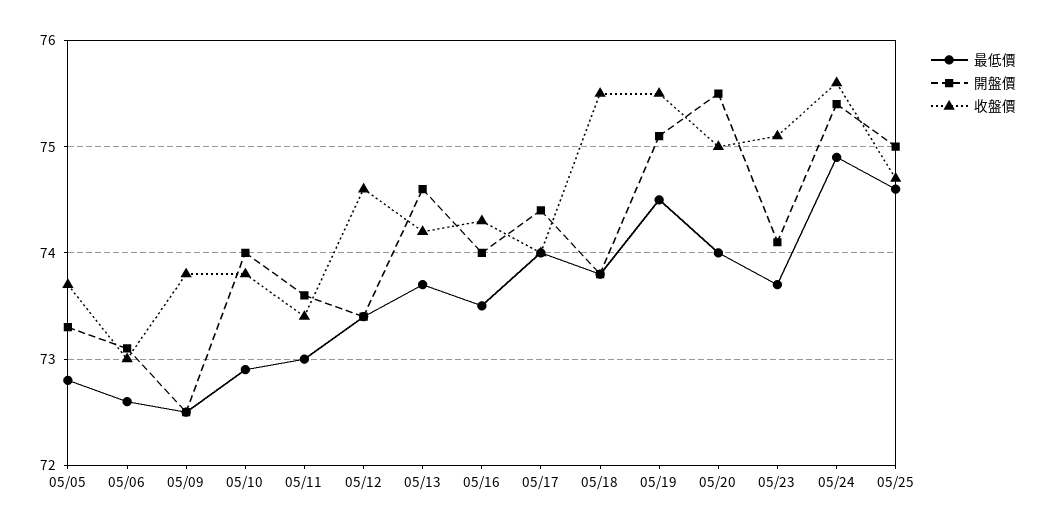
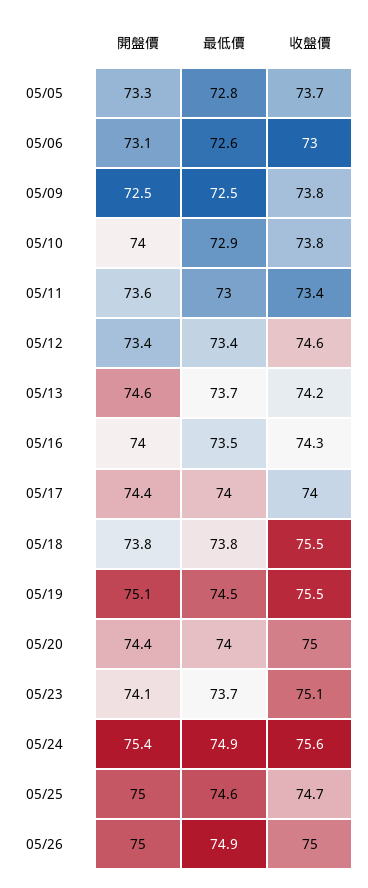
開盤價, 05/20: 75.5 -> 74.4
開盤價, 05/26: none -> 75
最低價, 05/26: none -> 74.9
收盤價, 05/26: none -> 75

